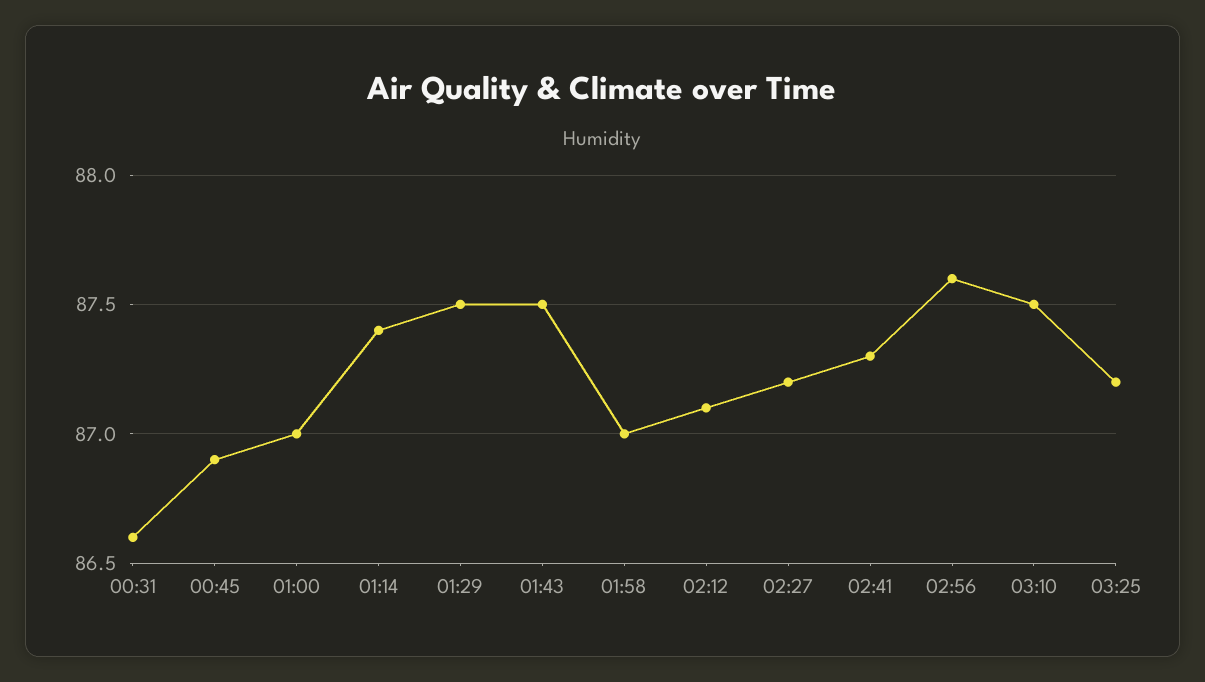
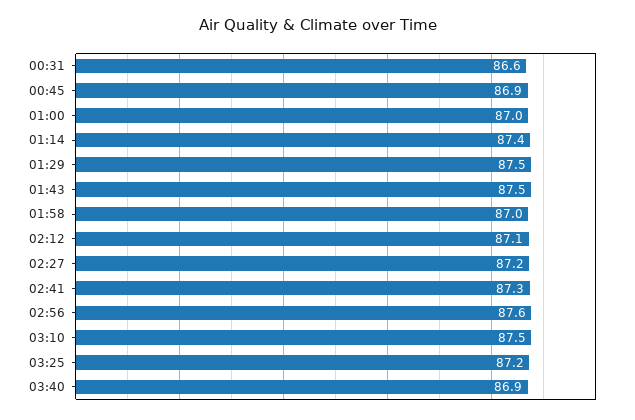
03:40: none -> 86.9

